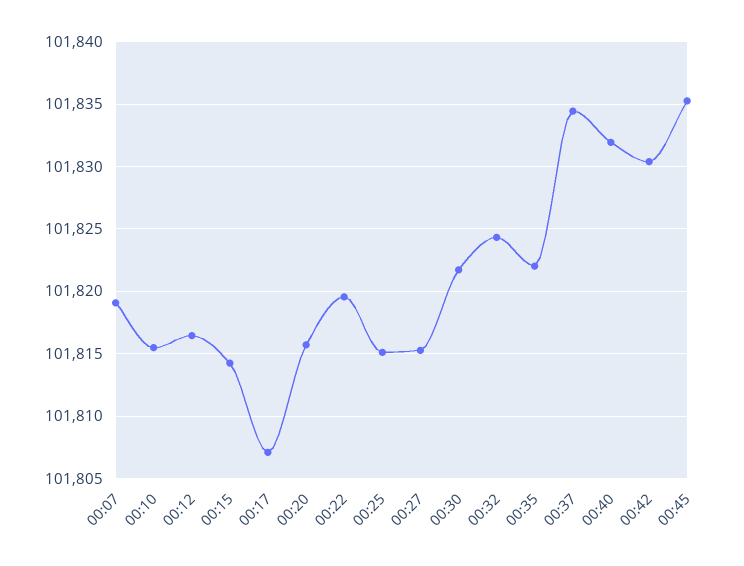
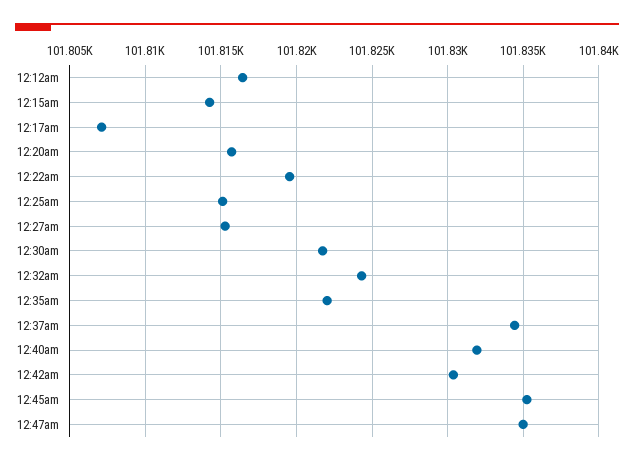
00:07: 101819 -> none
00:10: 101815.5 -> none
12:47am: none -> 101835

